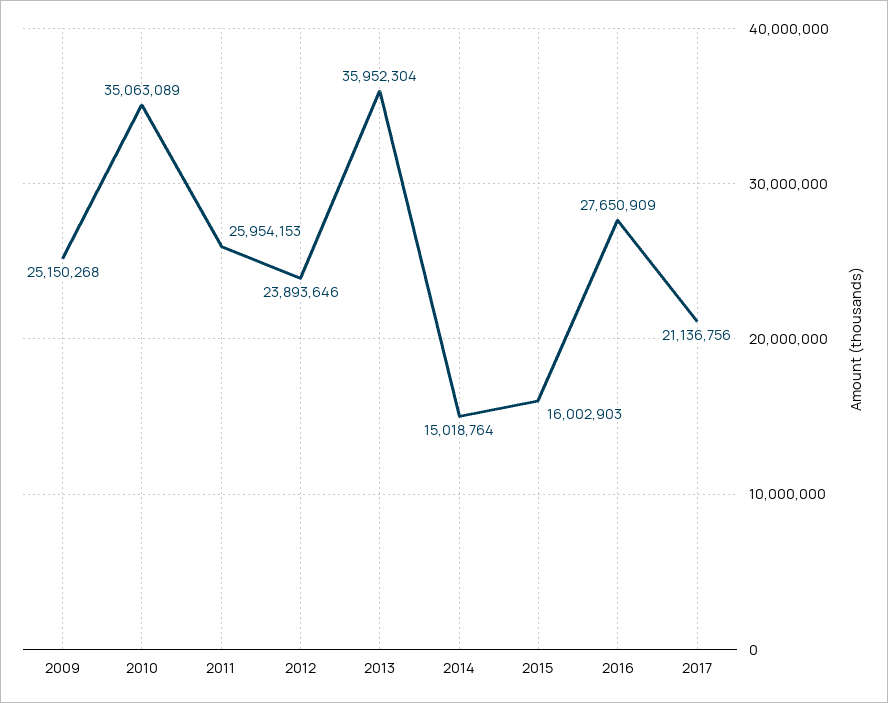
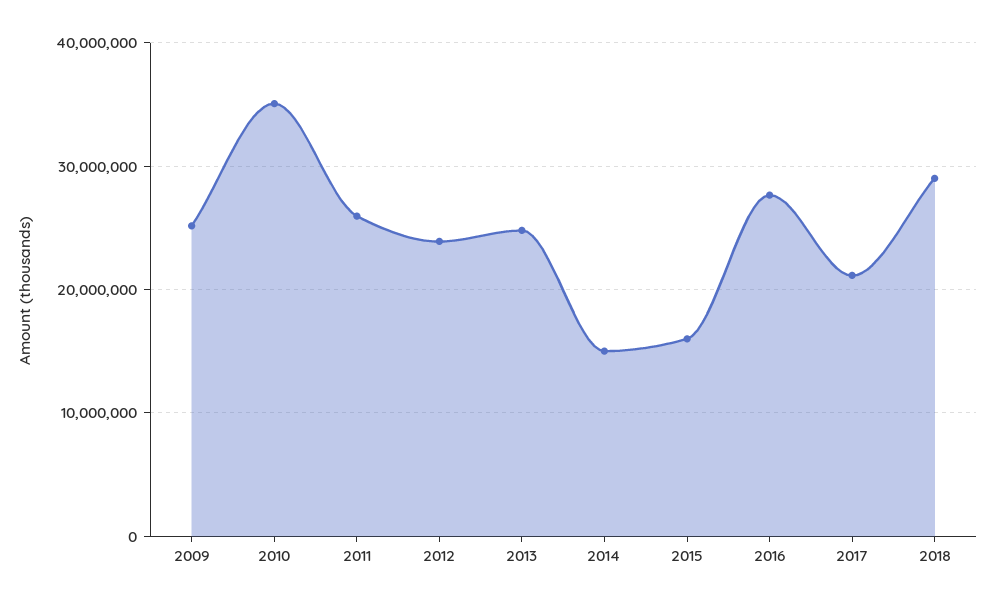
2013: 35952304 -> 25000000
2018: none -> 29000000

